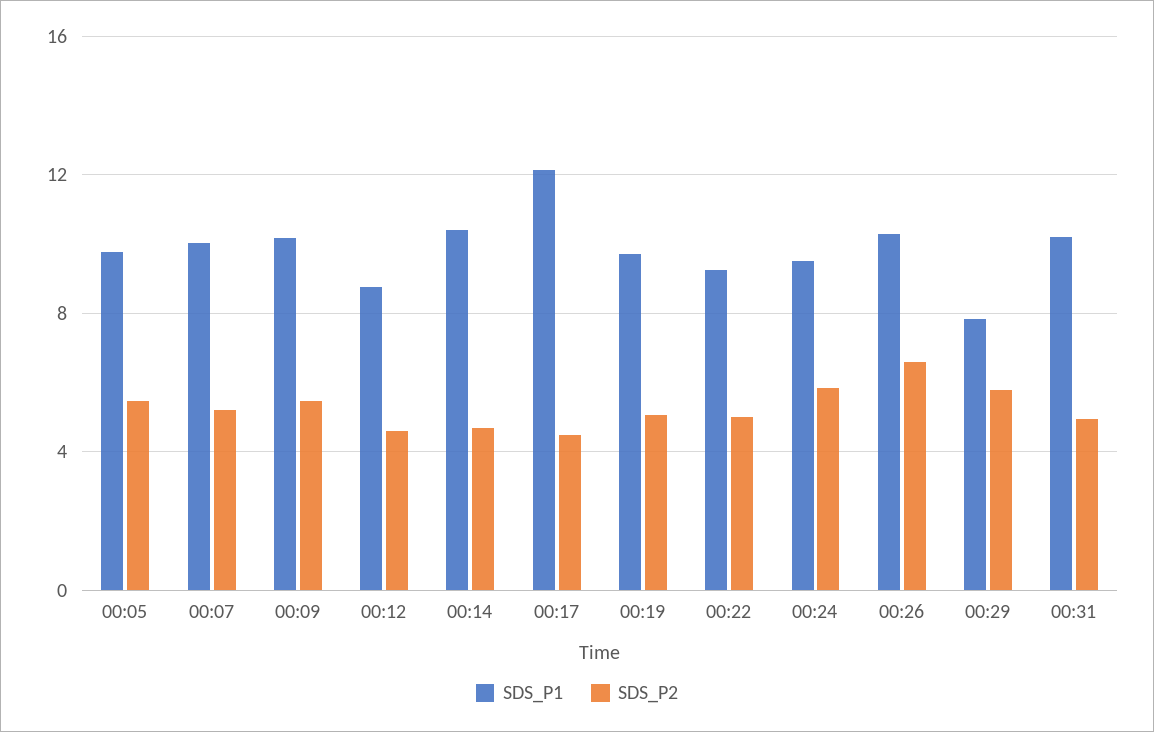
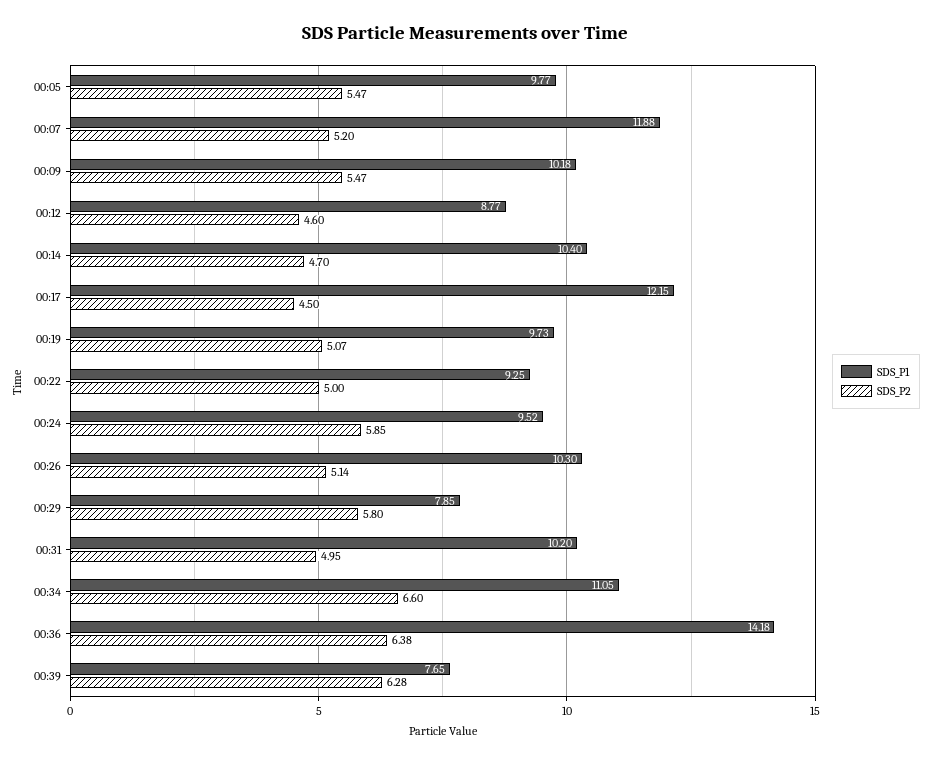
SDS_P1, 00:07: 10 -> 11.88
SDS_P2, 00:26: 6.5 -> 5.14
SDS_P1, 00:34: none -> 11.05
SDS_P2, 00:34: none -> 6.6
SDS_P1, 00:36: none -> 14.18
SDS_P2, 00:36: none -> 6.38
SDS_P1, 00:39: none -> 7.65
SDS_P2, 00:39: none -> 6.28

